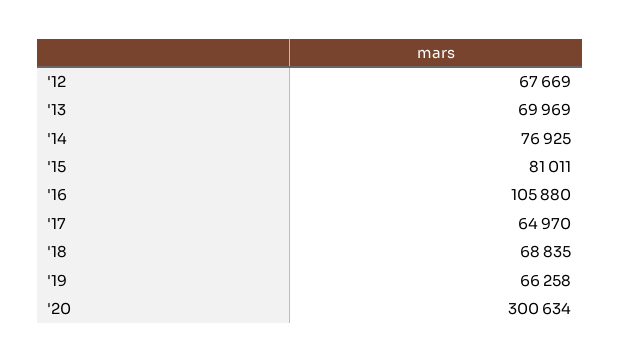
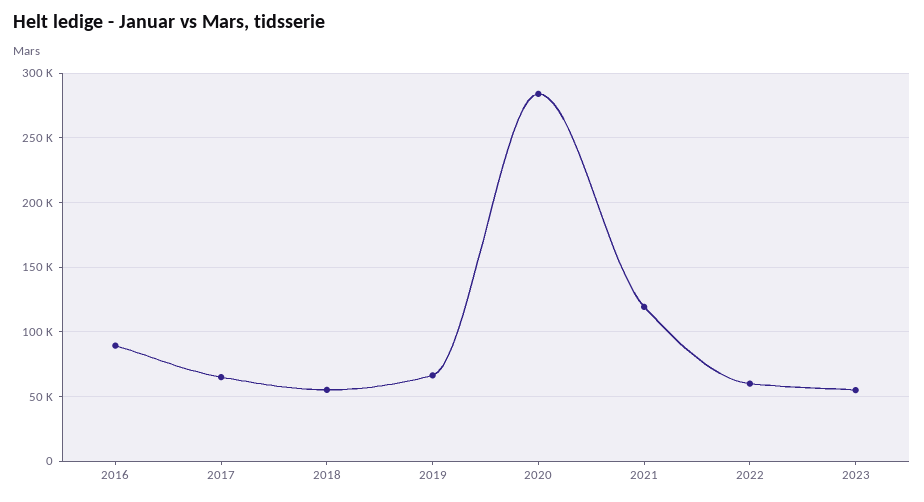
'12: 67669 -> none
'13: 69969 -> none
'14: 76925 -> none
'15: 81011 -> none
'16: 105880 -> 90000
'18: 68835 -> 55000
'20: 300634 -> 285000
2021: none -> 120000
2022: none -> 60000
2023: none -> 55000

